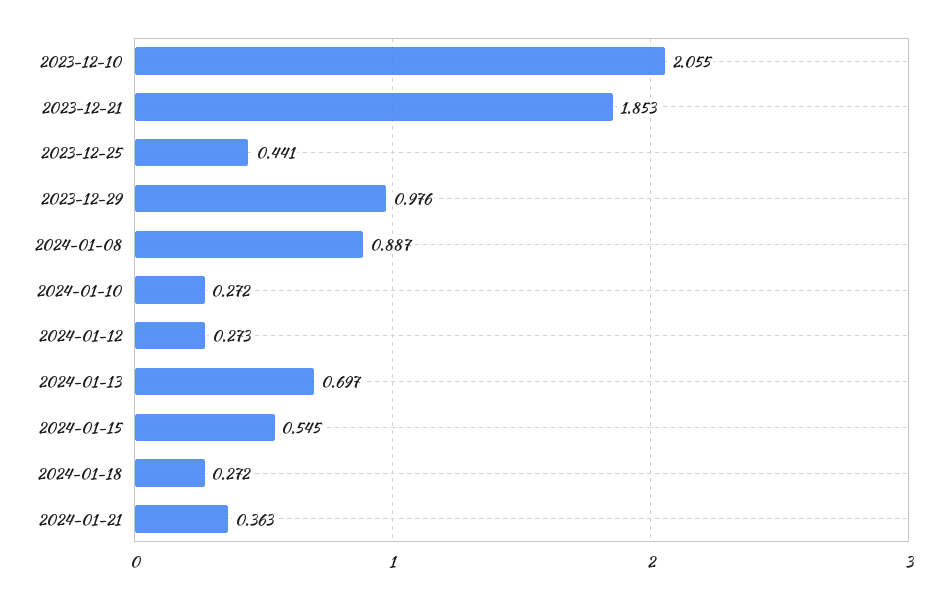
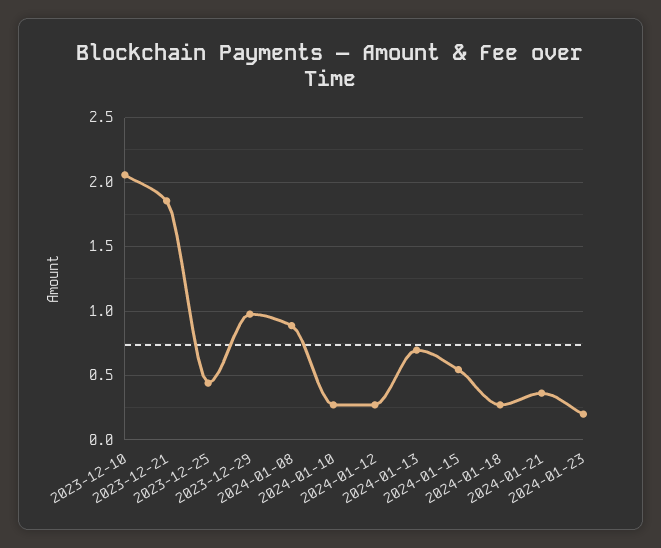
2024-01-23: none -> 0.2

